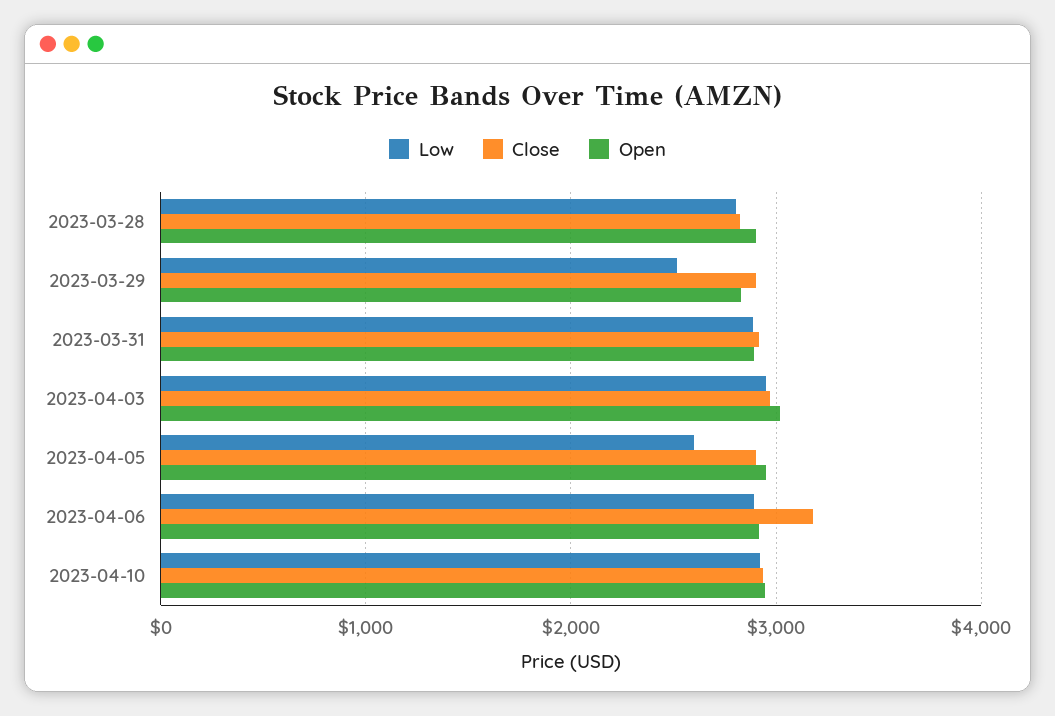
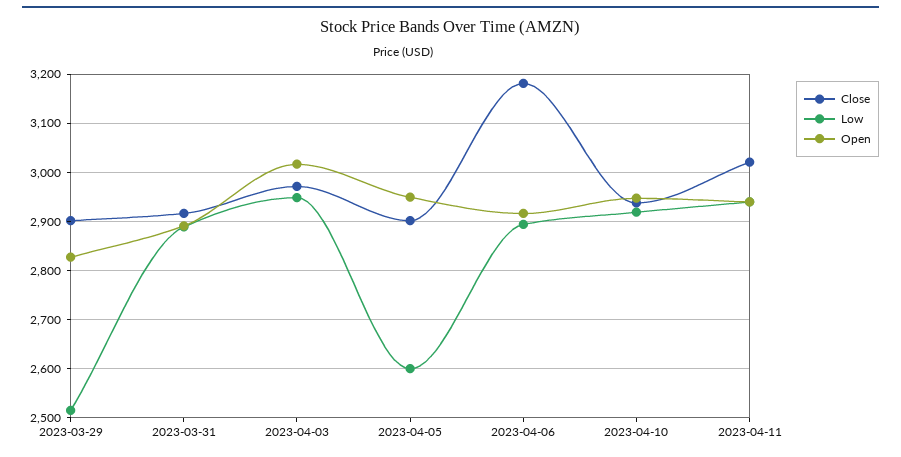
Low, 2023-03-28: 2800 -> none
Close, 2023-03-28: 2800 -> none
Open, 2023-03-28: 2900 -> none
Close, 2023-04-11: none -> 3020
Low, 2023-04-11: none -> 2940
Open, 2023-04-11: none -> 2940

